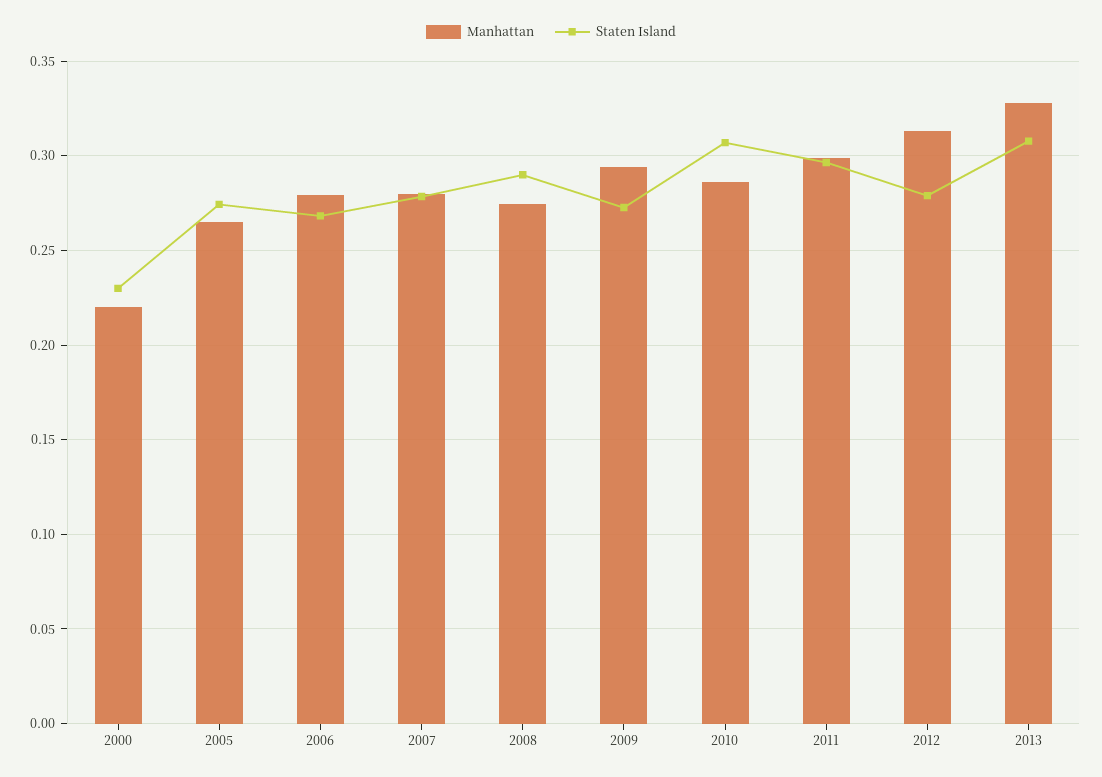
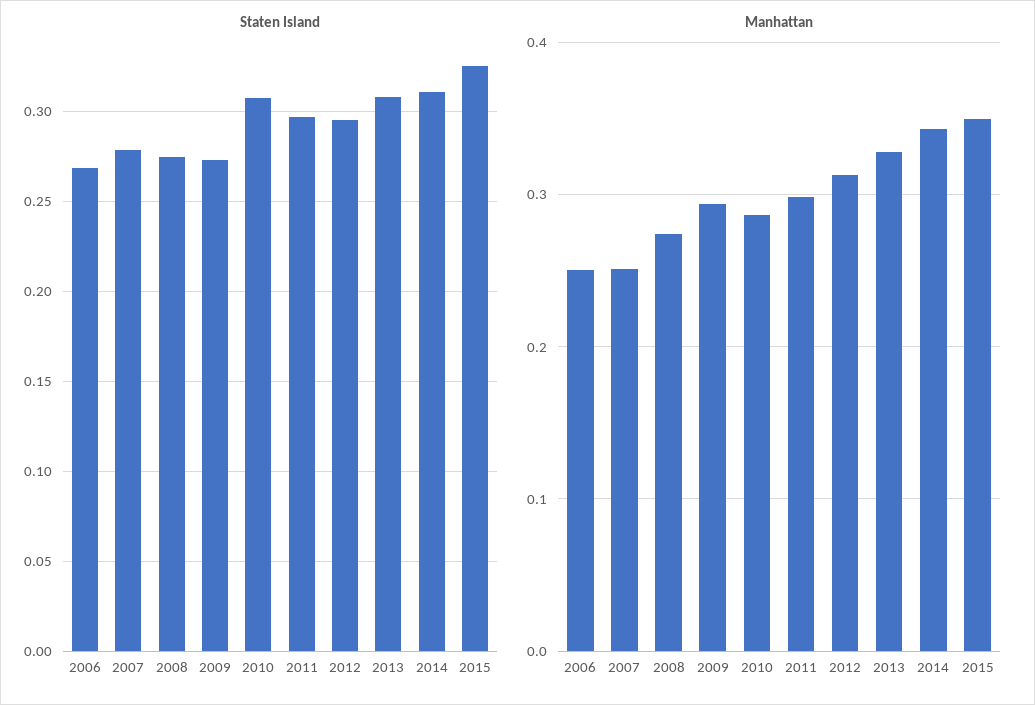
Manhattan, 2000: 0.22 -> none
Staten Island, 2000: 0.23 -> none
Manhattan, 2005: 0.265 -> none
Staten Island, 2005: 0.275 -> none
Manhattan, 2006: 0.28 -> 0.25
Manhattan, 2007: 0.28 -> 0.25
Staten Island, 2008: 0.29 -> 0.275
Staten Island, 2012: 0.28 -> 0.295
Staten Island, 2014: none -> 0.31
Staten Island, 2015: none -> 0.325
Manhattan, 2014: none -> 0.34
Manhattan, 2015: none -> 0.35

